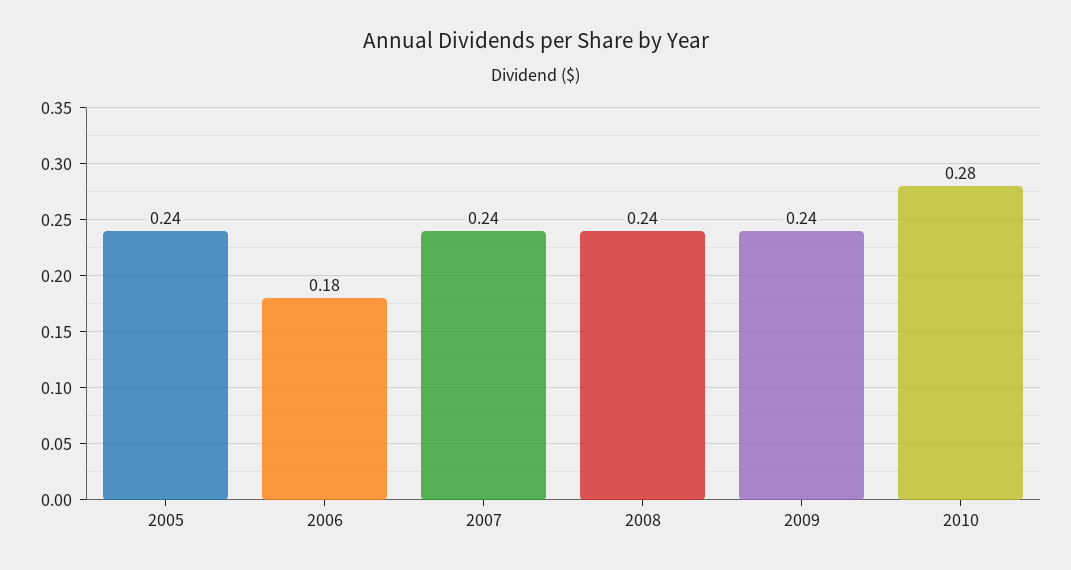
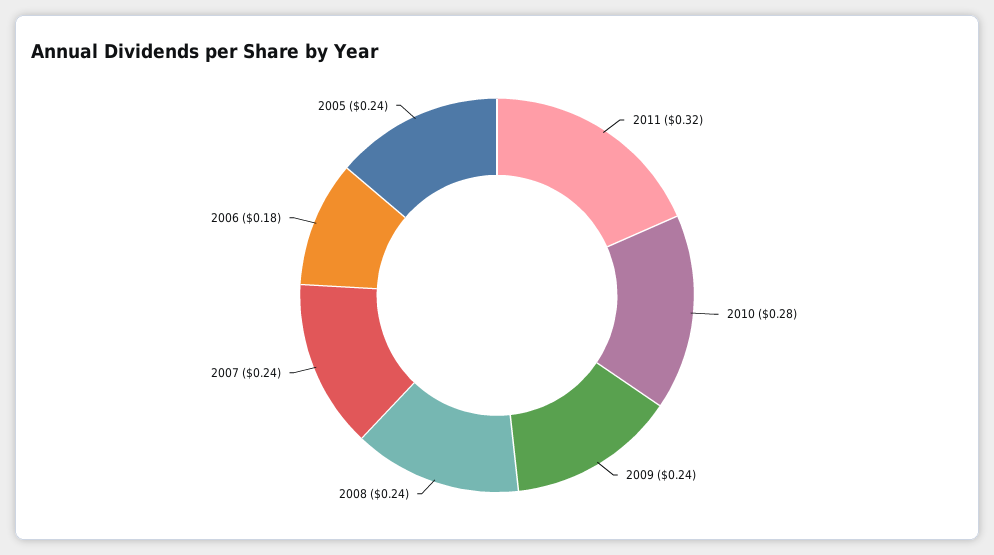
2011: none -> 0.32

